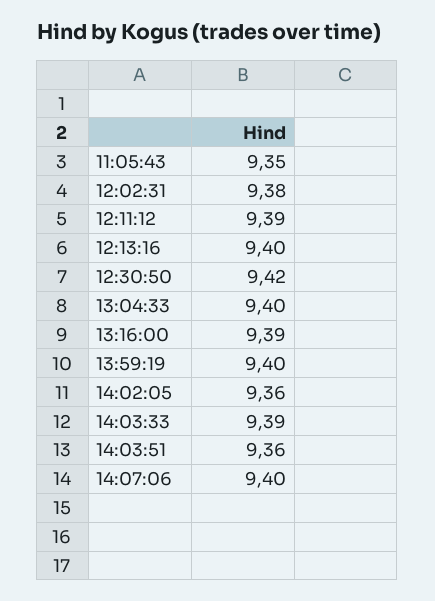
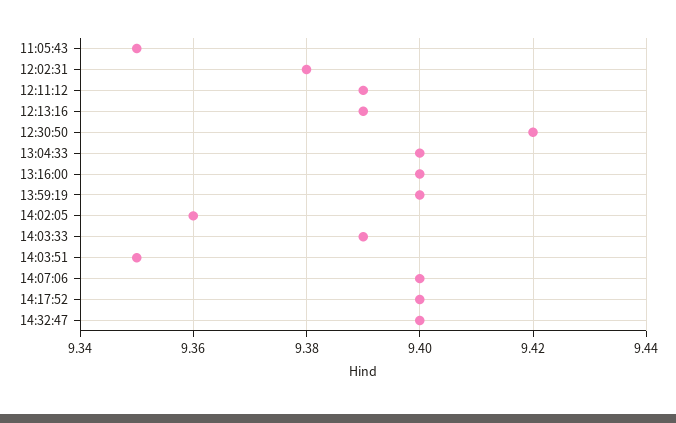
12:13:16: 9.4 -> 9.39
13:16:00: 9.39 -> 9.4
14:03:51: 9.36 -> 9.35
14:17:52: none -> 9.4
14:32:47: none -> 9.4

